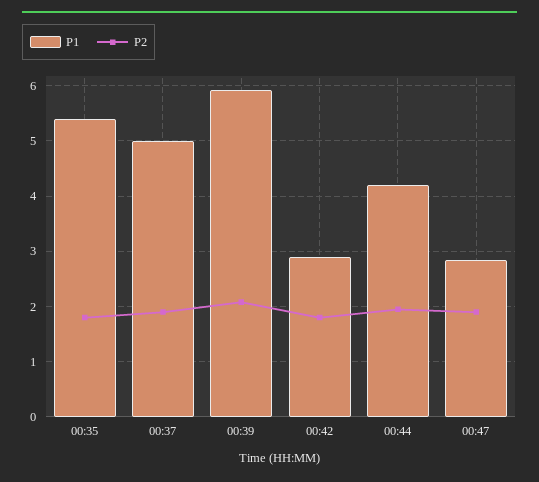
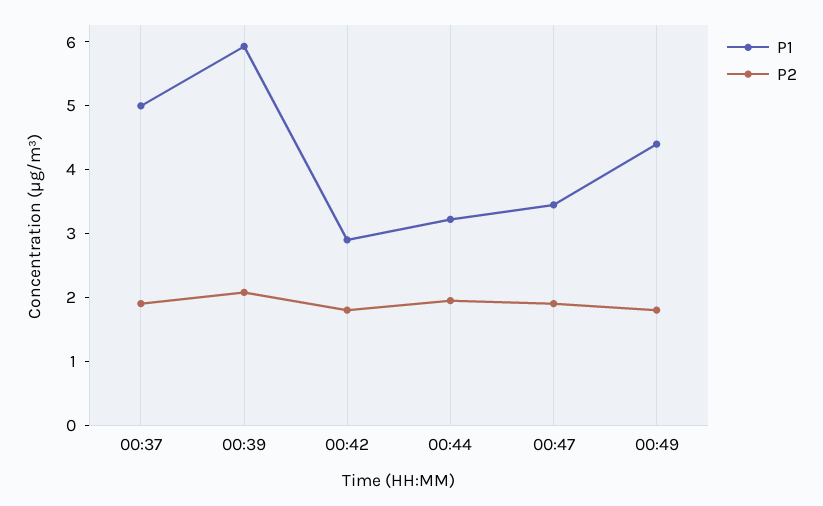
P1, 00:35: 5.4 -> none
P2, 00:35: 1.8 -> none
P1, 00:44: 4.2 -> 3.2
P1, 00:47: 2.8 -> 3.4
P1, 00:49: none -> 4.4
P2, 00:49: none -> 1.8

